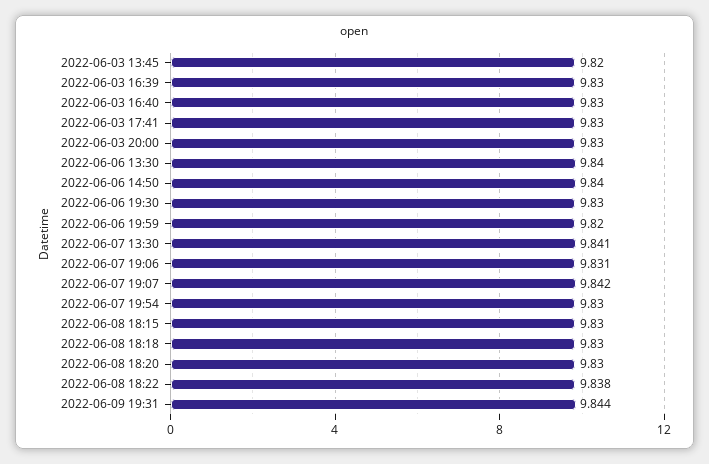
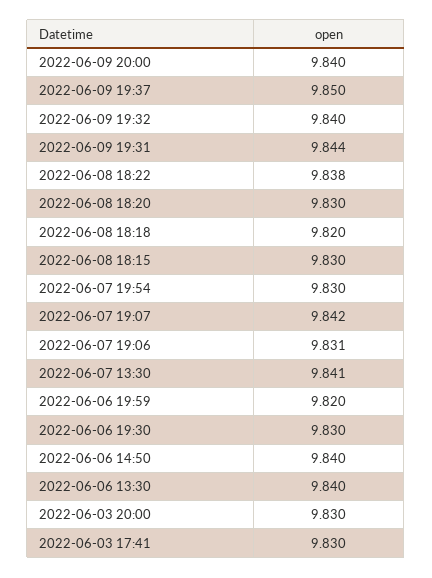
2022-06-03 13:45: 9.82 -> none
2022-06-03 16:39: 9.83 -> none
2022-06-03 16:40: 9.83 -> none
2022-06-08 18:18: 9.83 -> 9.82
2022-06-09 20:00: none -> 9.84
2022-06-09 19:37: none -> 9.85
2022-06-09 19:32: none -> 9.84

